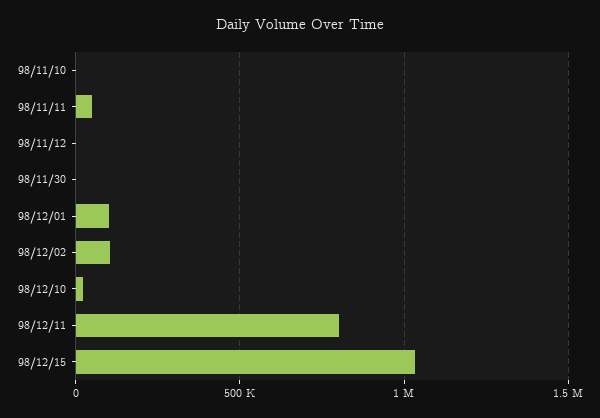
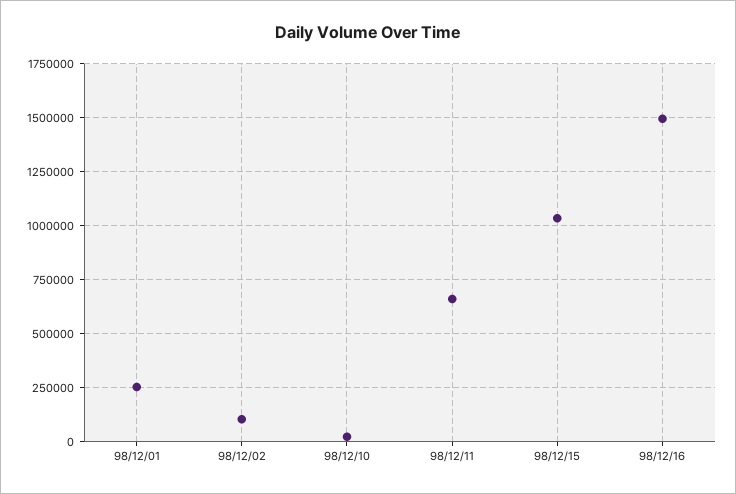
98/11/10: 0 -> none
98/11/11: 50000 -> none
98/11/12: 0 -> none
98/11/30: 0 -> none
98/12/01: 100000 -> 250000
98/12/11: 800000 -> 650000
98/12/16: none -> 1500000

